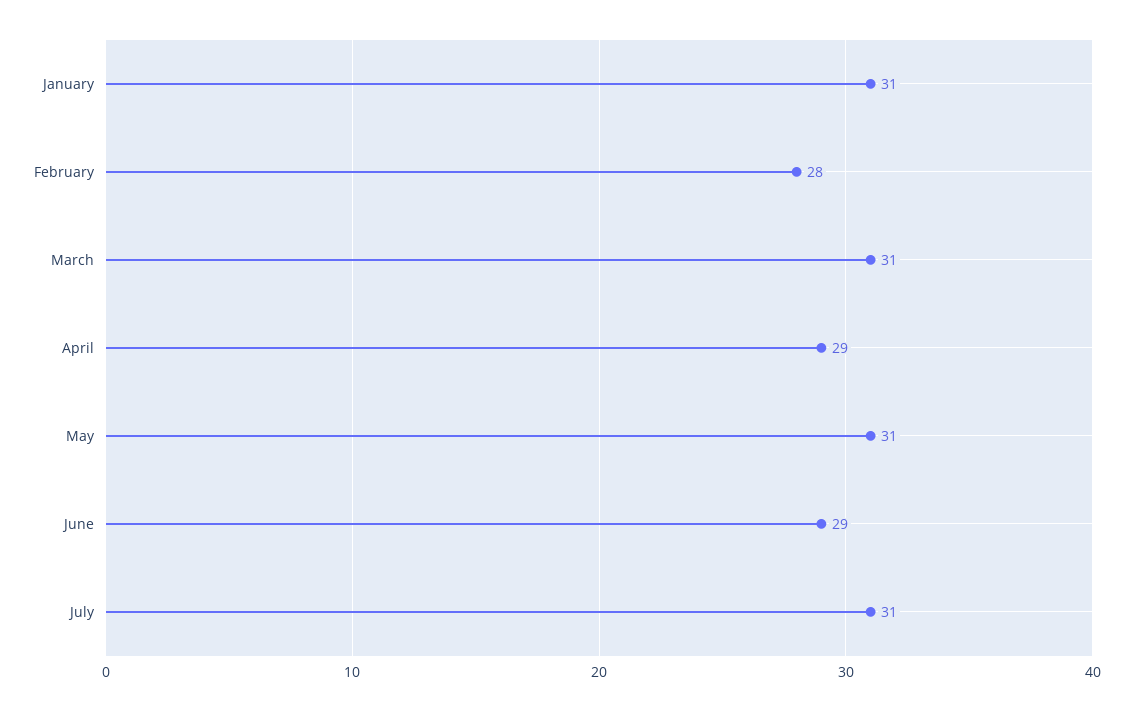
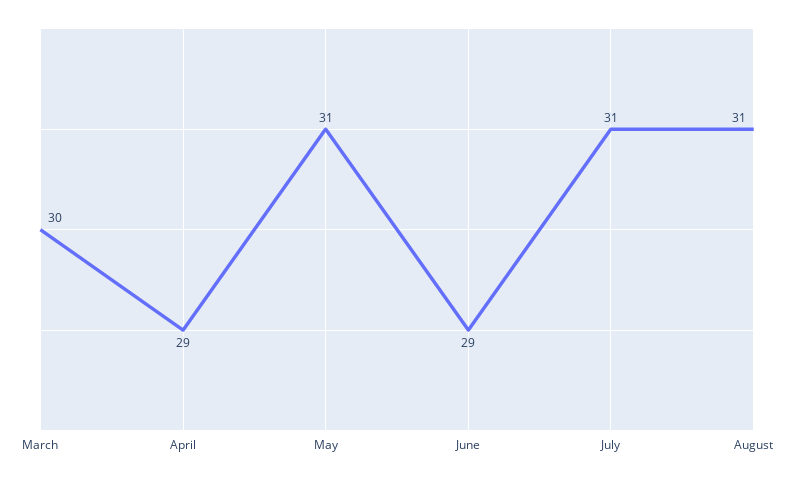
January: 31 -> none
February: 28 -> none
March: 31 -> 30
August: none -> 31

